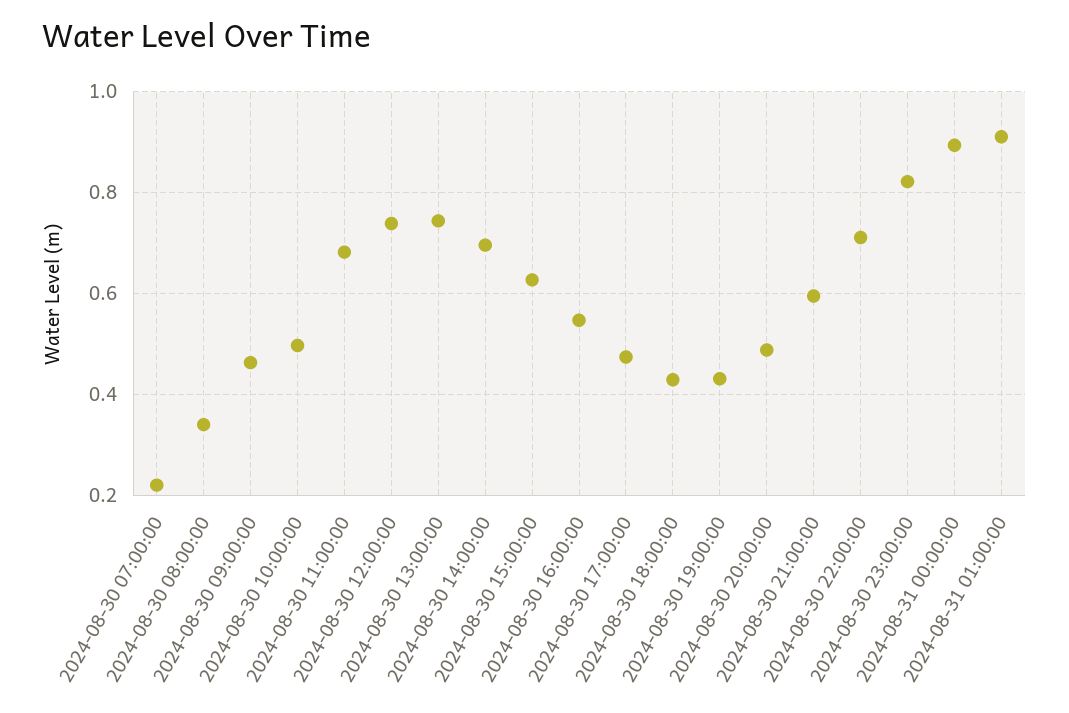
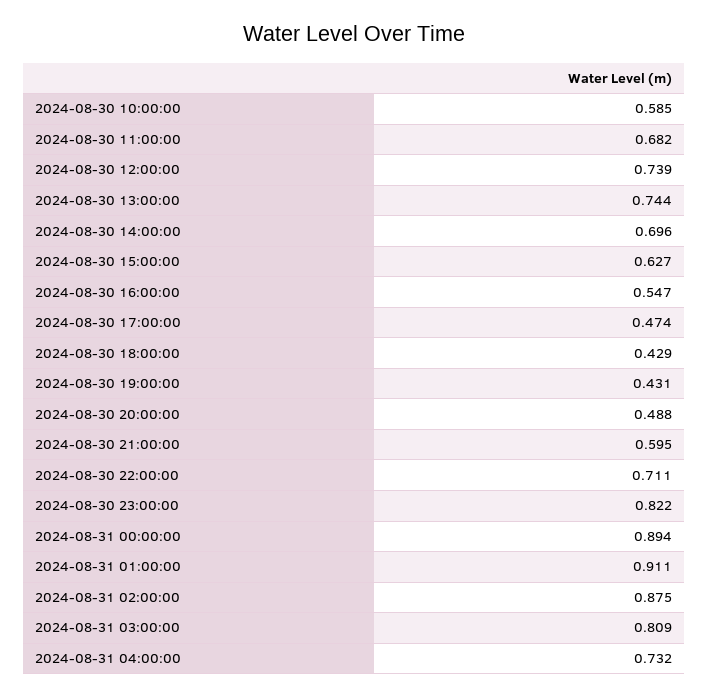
2024-08-30 07:00:00: 0.22 -> none
2024-08-30 08:00:00: 0.34 -> none
2024-08-30 09:00:00: 0.46 -> none
2024-08-30 10:00:00: 0.5 -> 0.585
2024-08-31 02:00:00: none -> 0.875
2024-08-31 03:00:00: none -> 0.809
2024-08-31 04:00:00: none -> 0.732

